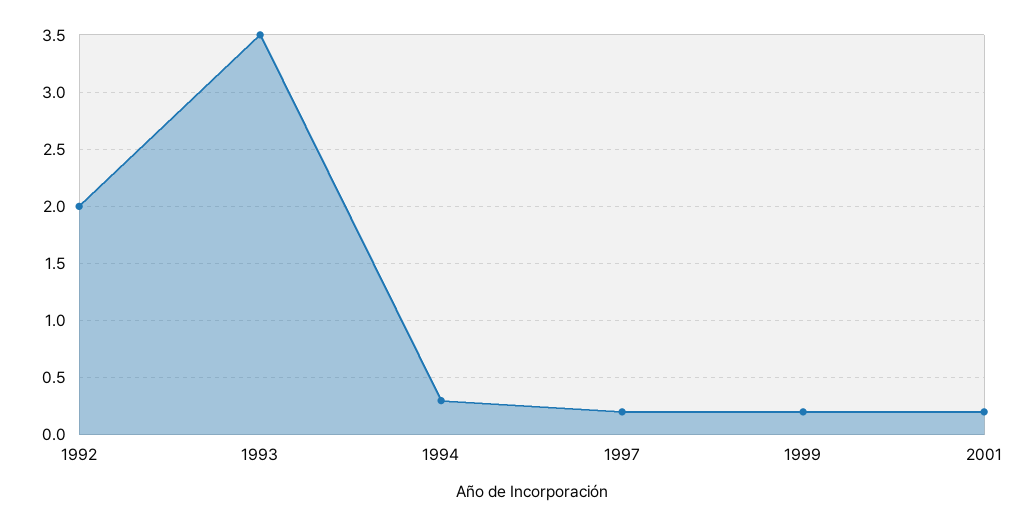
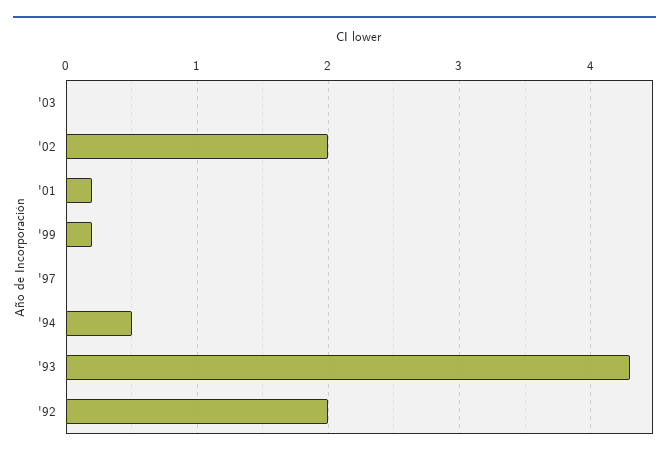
1993: 3.5 -> 4.3
1994: 0.3 -> 0.5
1997: 0.2 -> 0
'03: none -> 0
'02: none -> 2

